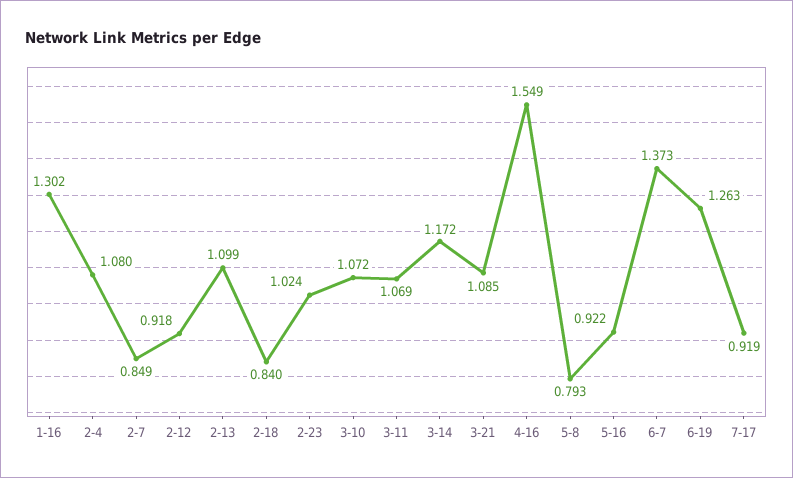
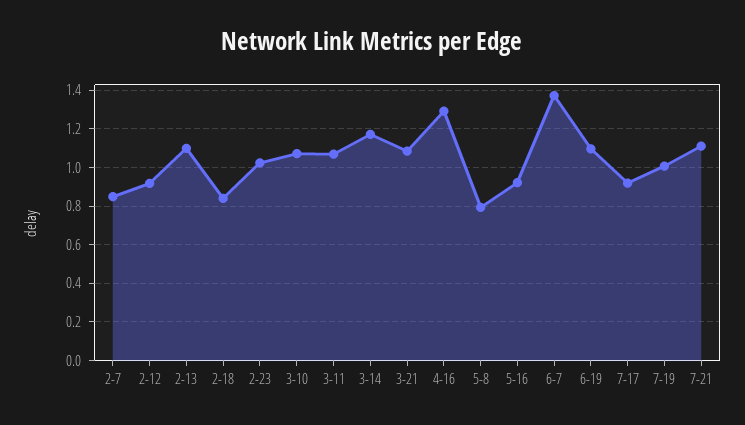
1-16: 1.302 -> none
2-4: 1.08 -> none
4-16: 1.549 -> 1.3
6-19: 1.263 -> 1.1
7-19: none -> 1
7-21: none -> 1.1

